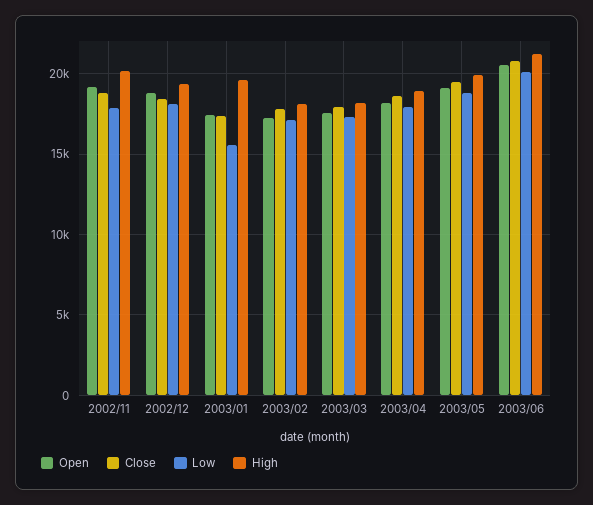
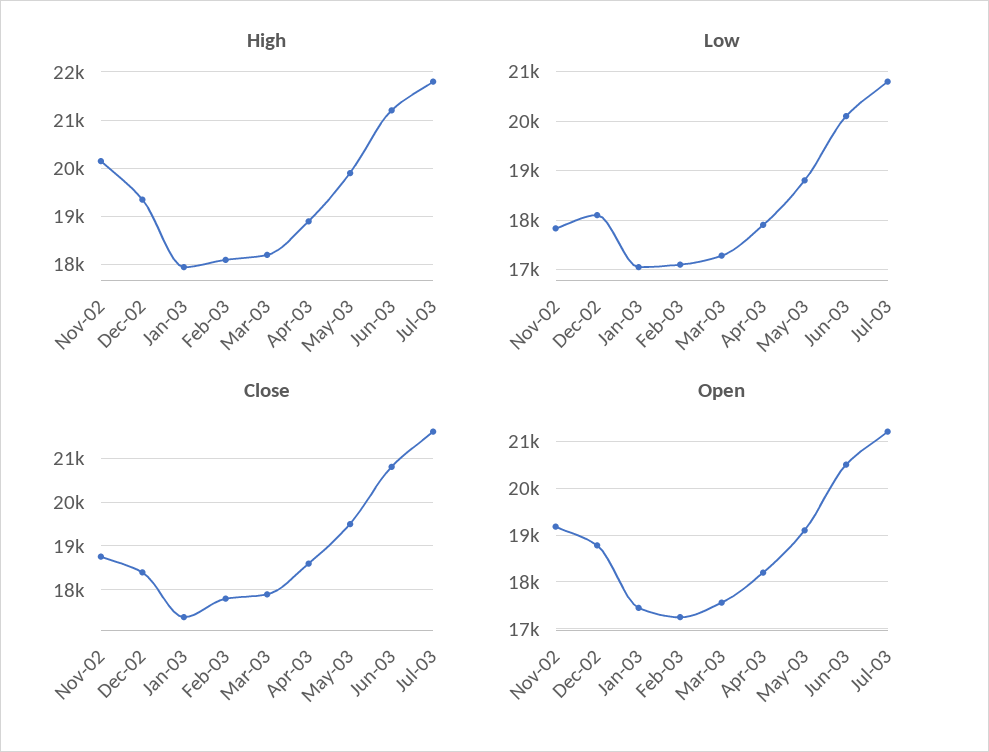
Low, 2003/01: 15500 -> 17000
High, 2003/01: 19500 -> 18000
High, Jul-03: none -> 21800
Low, Jul-03: none -> 20800
Close, Jul-03: none -> 21600
Open, Jul-03: none -> 21200

